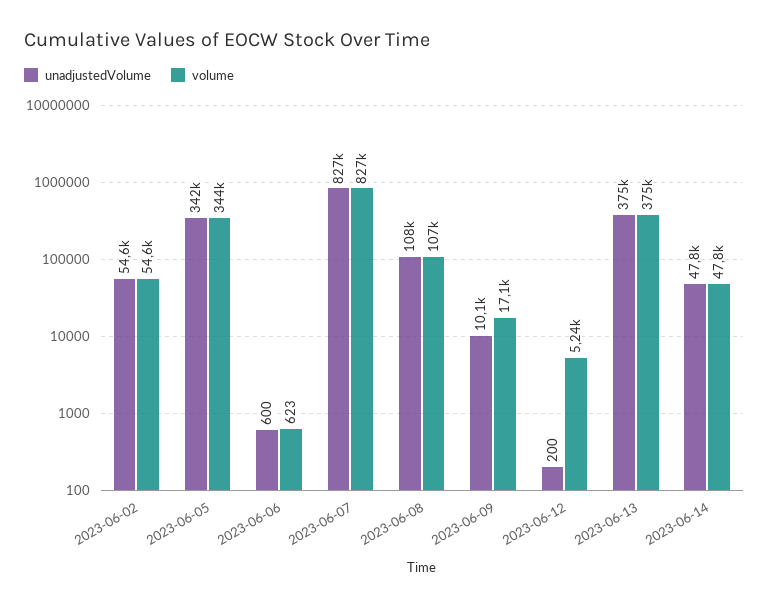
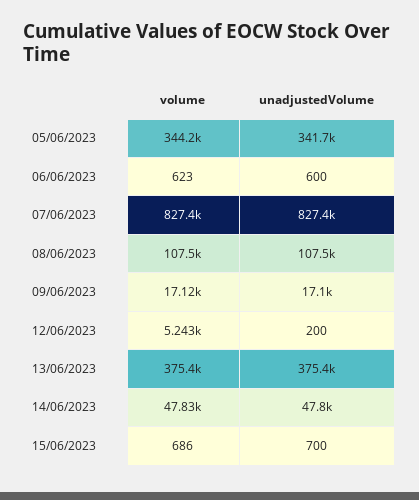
unadjustedVolume, 2023-06-02: 54600 -> none
volume, 2023-06-02: 54600 -> none
unadjustedVolume, 2023-06-09: 10100 -> 17100
volume, 15/06/2023: none -> 686
unadjustedVolume, 15/06/2023: none -> 700

